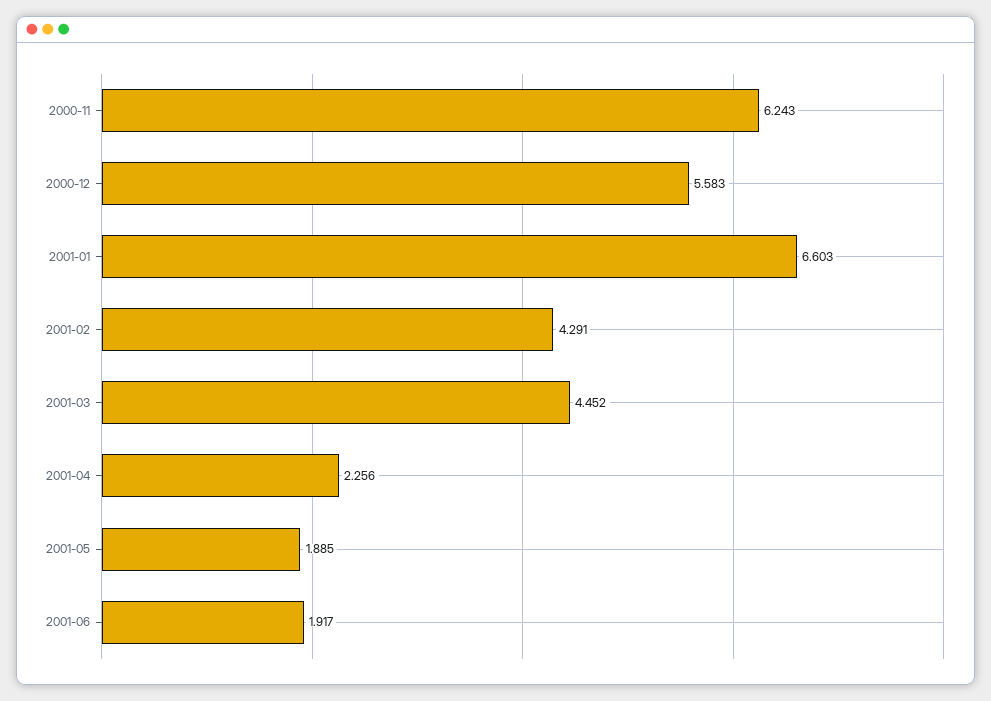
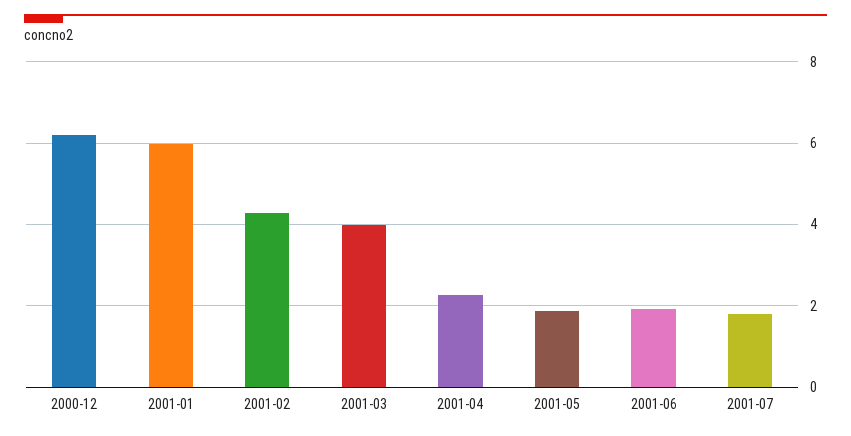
2000-11: 6.243 -> none
2000-12: 5.583 -> 6.2
2001-01: 6.603 -> 6
2001-03: 4.452 -> 4
2001-07: none -> 1.8

